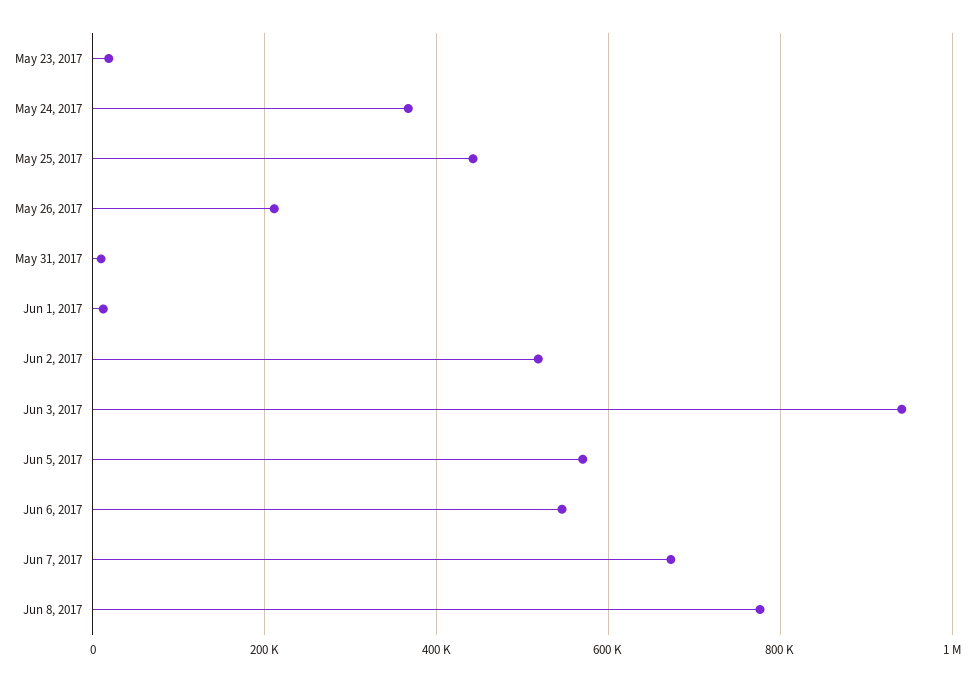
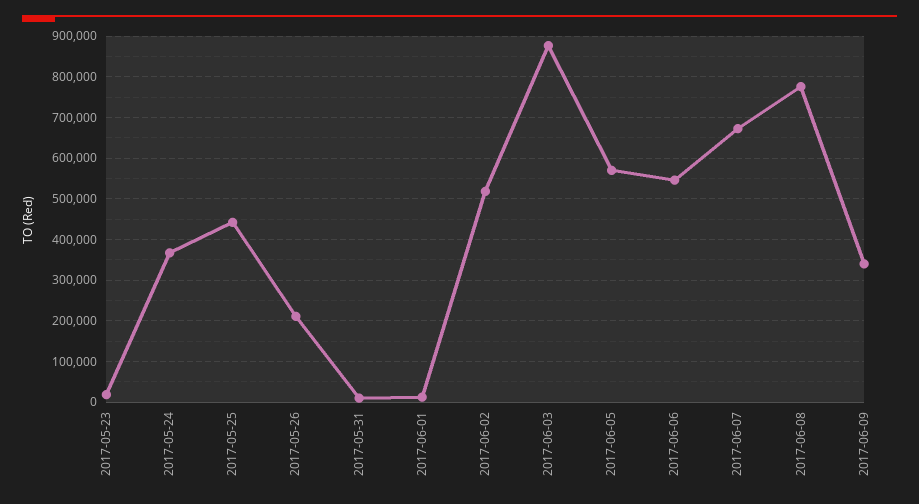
Jun 3, 2017: 940000 -> 880000
2017-06-09: none -> 340000

